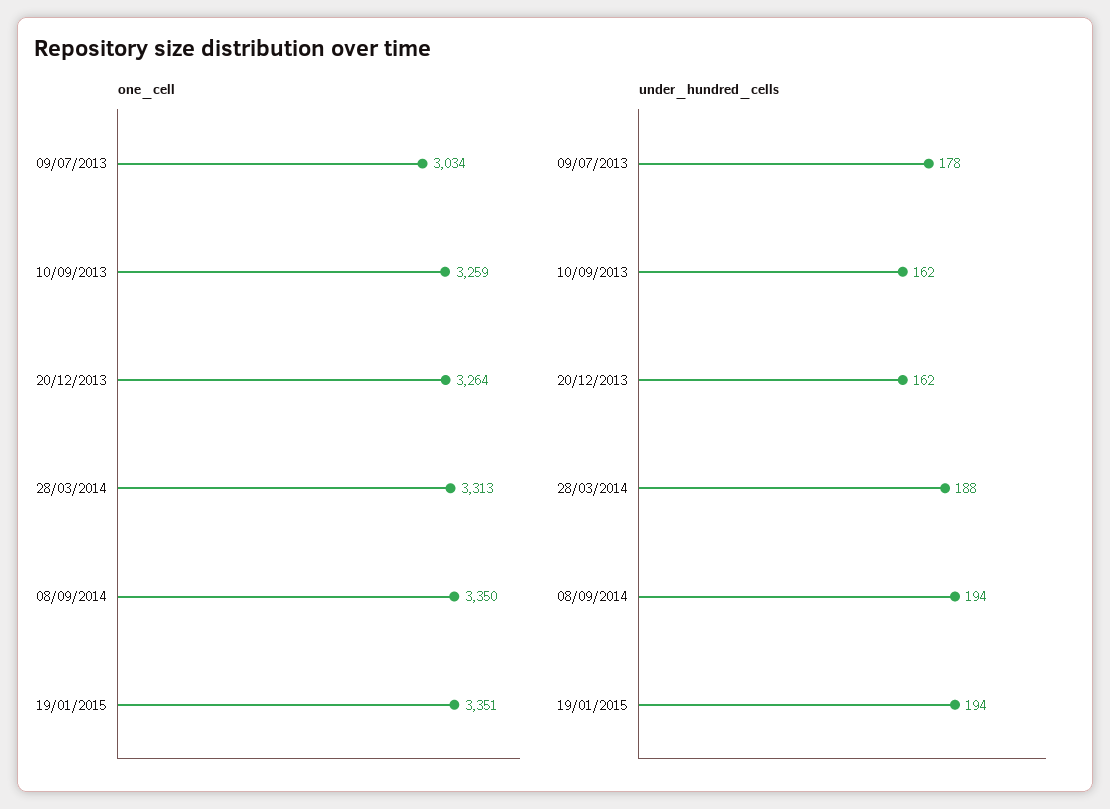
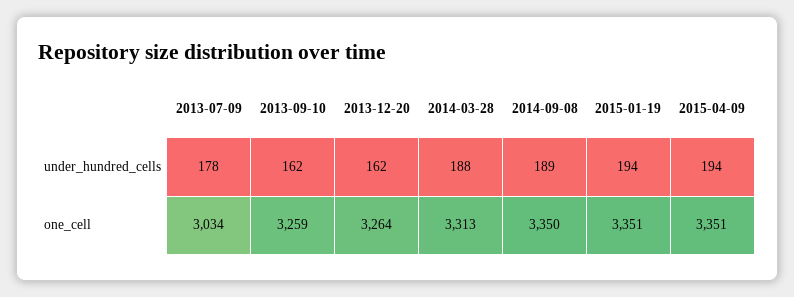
under_hundred_cells, 08/09/2014: 194 -> 189
under_hundred_cells, 2015-04-09: none -> 194
one_cell, 2015-04-09: none -> 3351

